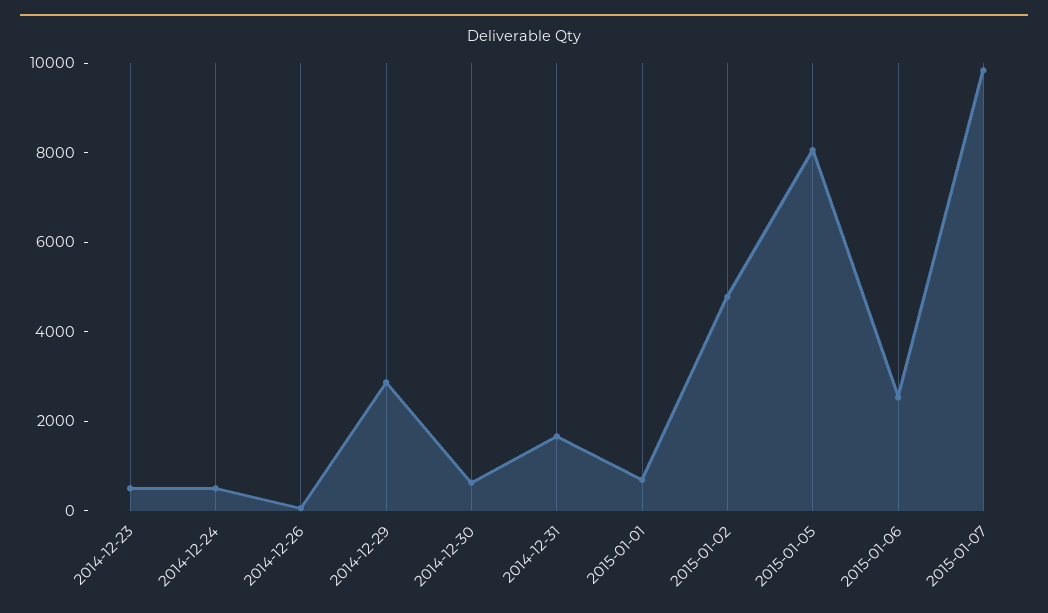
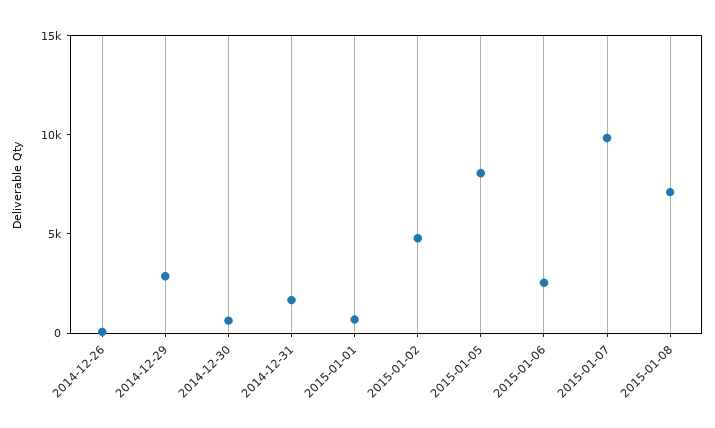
2014-12-23: 500 -> none
2014-12-24: 500 -> none
2015-01-08: none -> 7000

